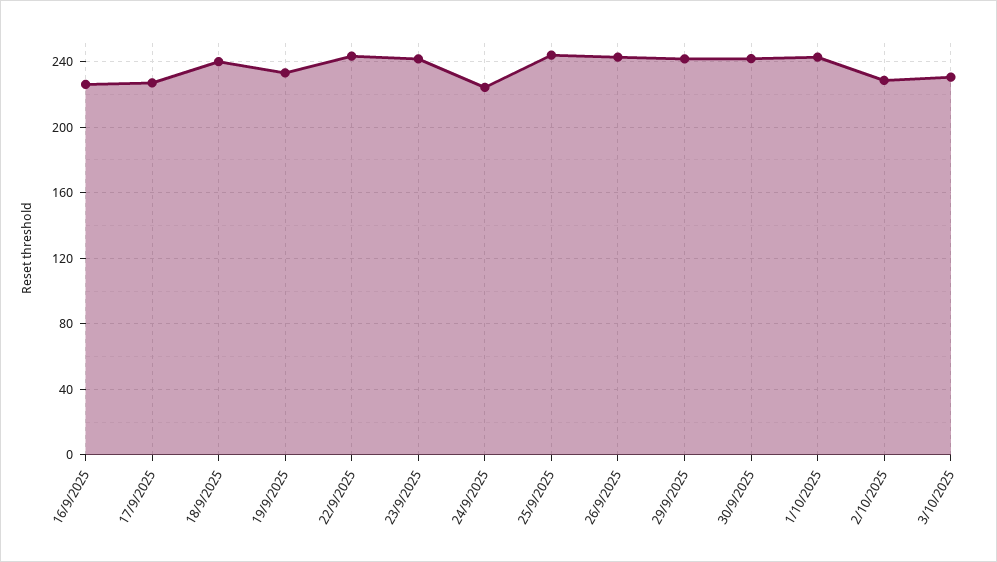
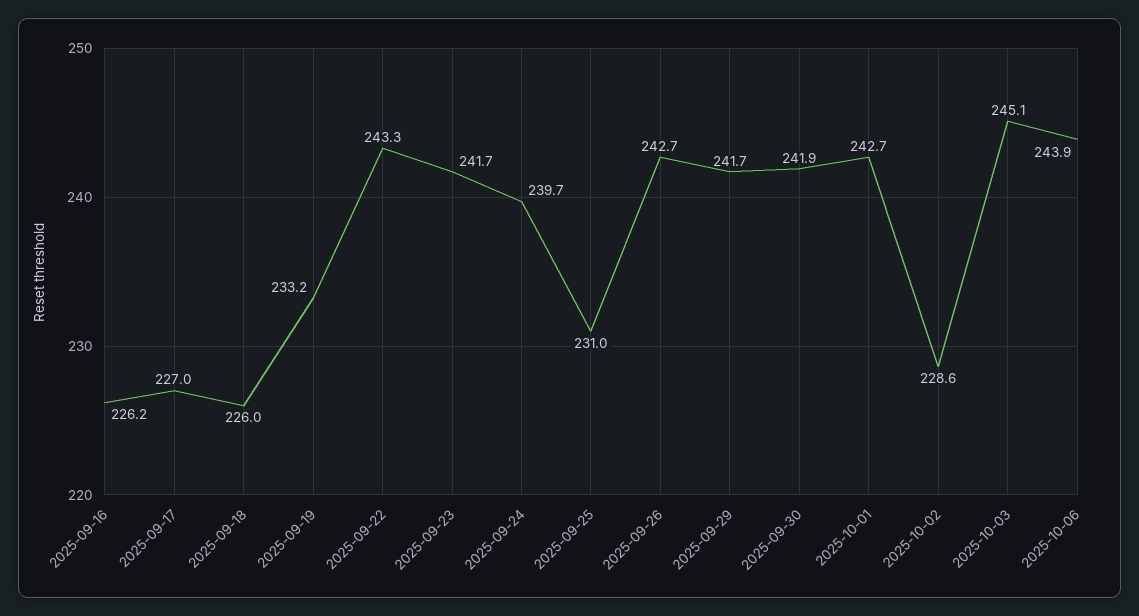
18/9/2025: 240 -> 226
24/9/2025: 225 -> 239.7
25/9/2025: 245 -> 231
3/10/2025: 230 -> 245.1
2025-10-06: none -> 243.9

